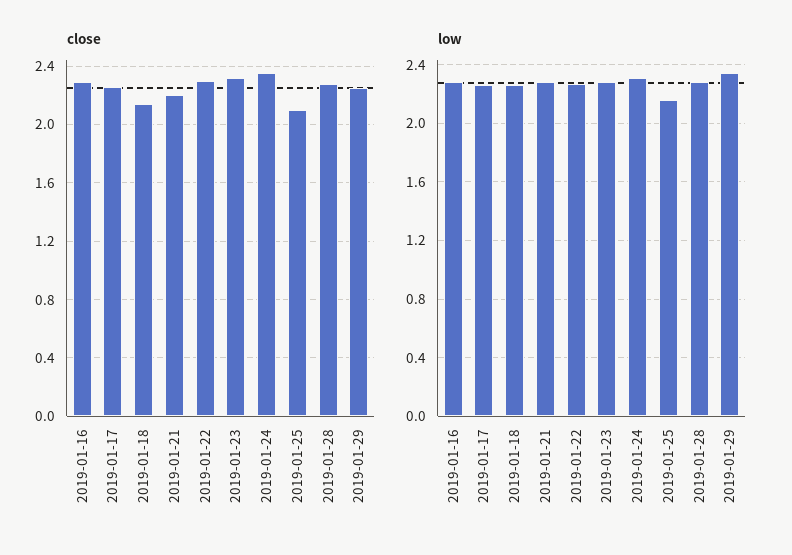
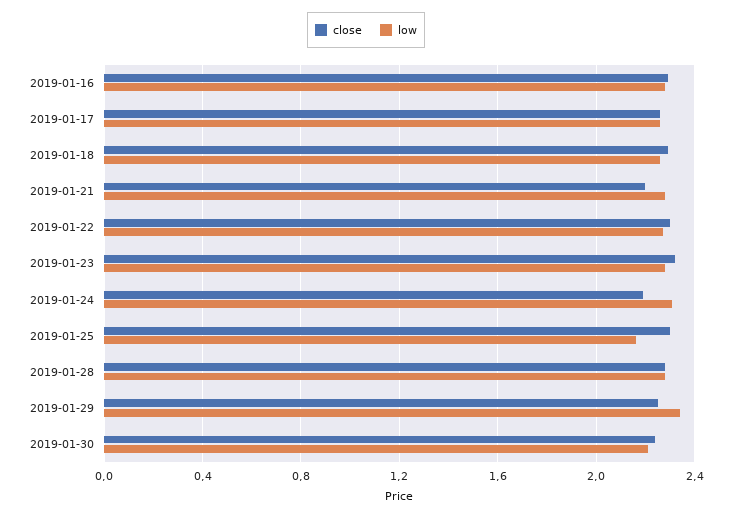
close, 2019-01-18: 2.15 -> 2.3
close, 2019-01-24: 2.35 -> 2.2
close, 2019-01-25: 2.1 -> 2.3
close, 2019-01-30: none -> 2.25
low, 2019-01-30: none -> 2.2

